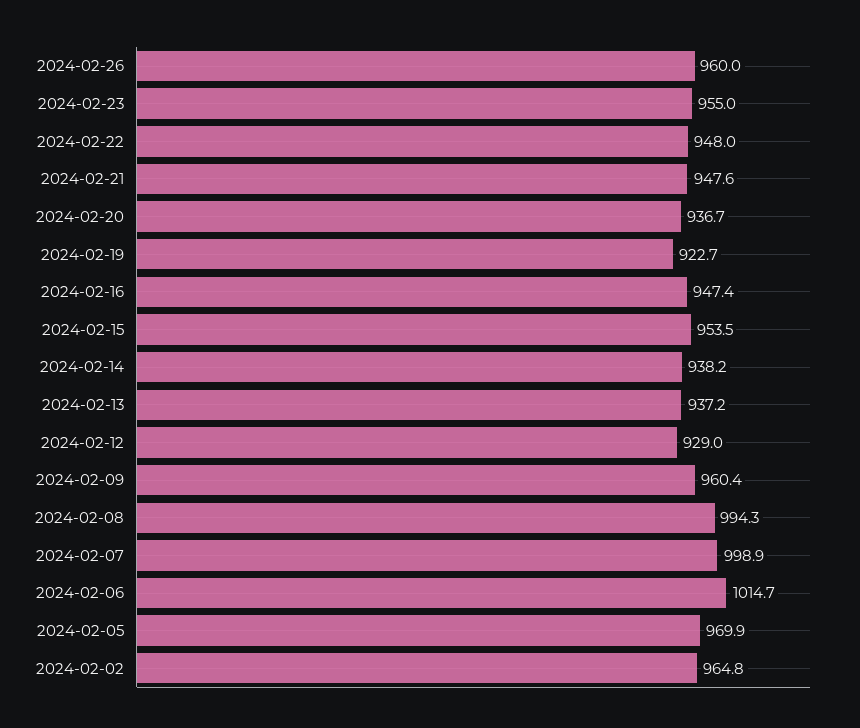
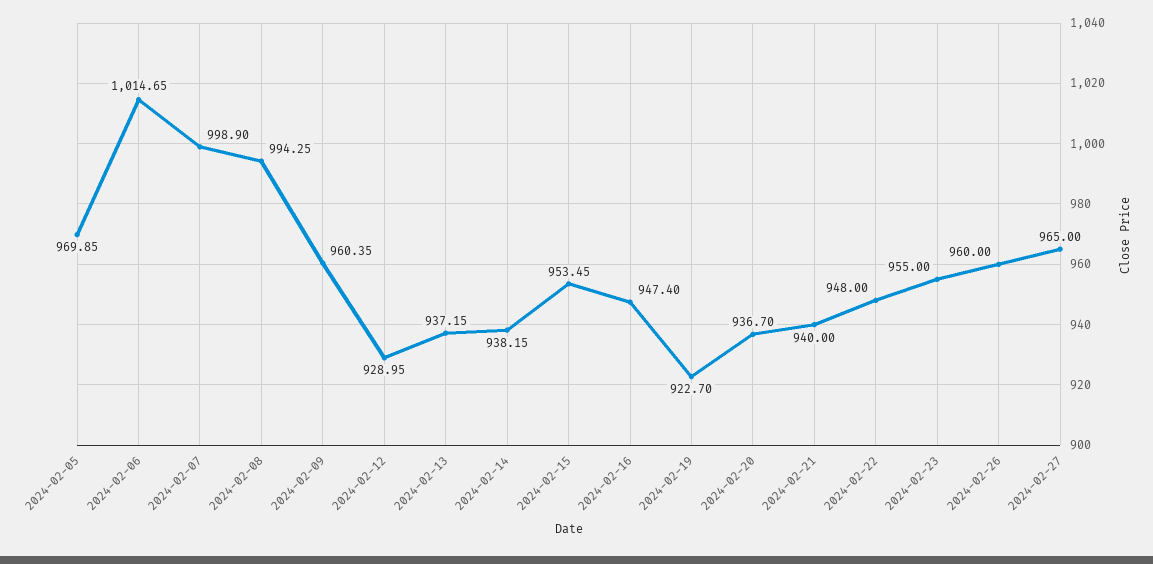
2024-02-21: 947.6 -> 940
2024-02-02: 964.8 -> none
2024-02-27: none -> 965

